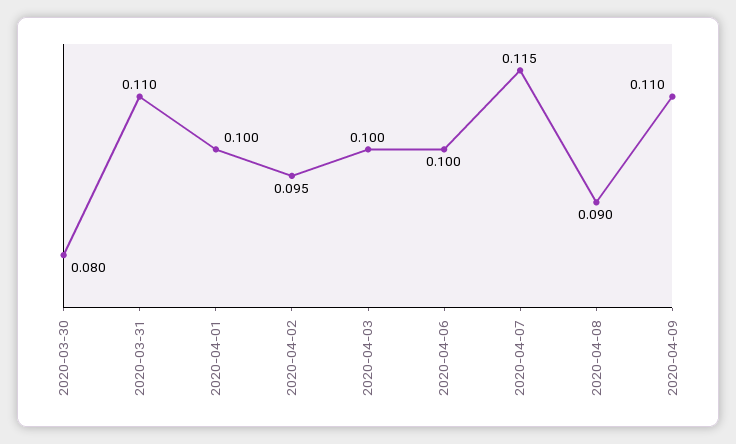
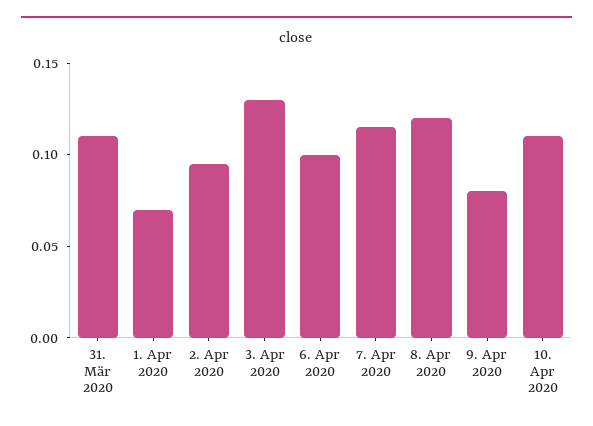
2020-03-30: 0.08 -> none
2020-04-01: 0.1 -> 0.07
2020-04-03: 0.1 -> 0.13
2020-04-08: 0.09 -> 0.12
2020-04-09: 0.11 -> 0.08
10. Apr 2020: none -> 0.11

